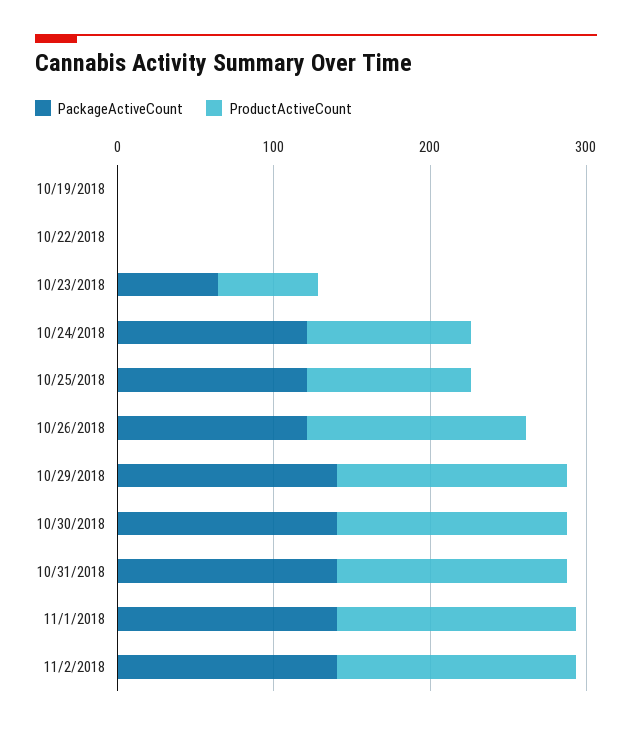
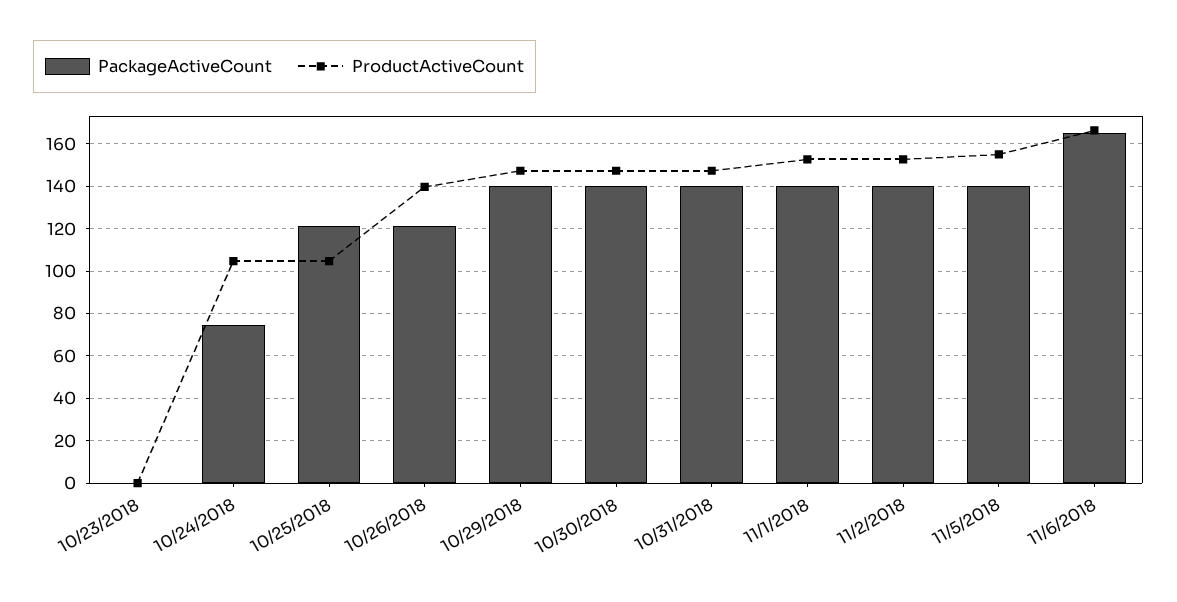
PackageActiveCount, 10/19/2018: 0 -> none
ProductActiveCount, 10/19/2018: 0 -> none
PackageActiveCount, 10/22/2018: 0 -> none
ProductActiveCount, 10/22/2018: 0 -> none
PackageActiveCount, 10/23/2018: 60 -> 0
ProductActiveCount, 10/23/2018: 60 -> 0
PackageActiveCount, 10/24/2018: 120 -> 75
PackageActiveCount, 11/5/2018: none -> 140
ProductActiveCount, 11/5/2018: none -> 155
PackageActiveCount, 11/6/2018: none -> 165
ProductActiveCount, 11/6/2018: none -> 165

